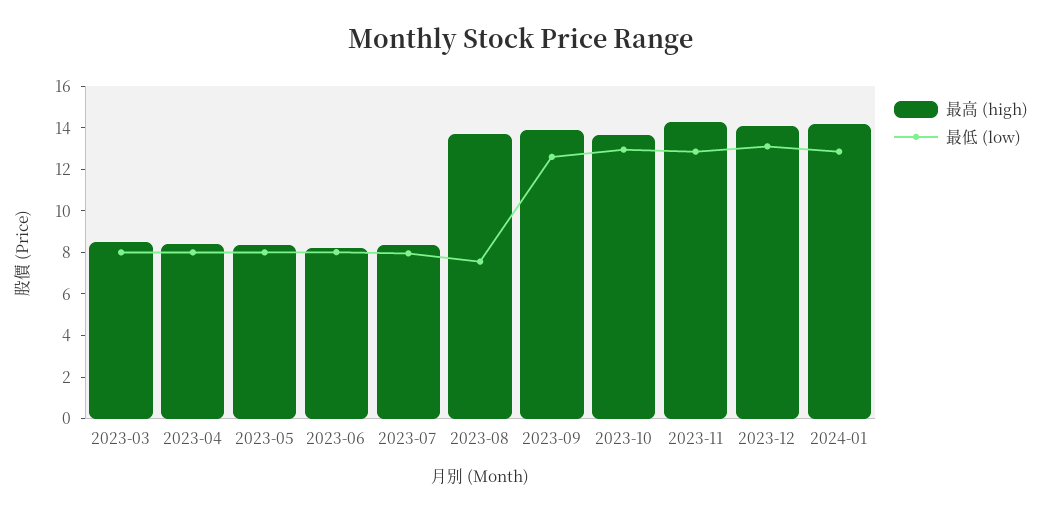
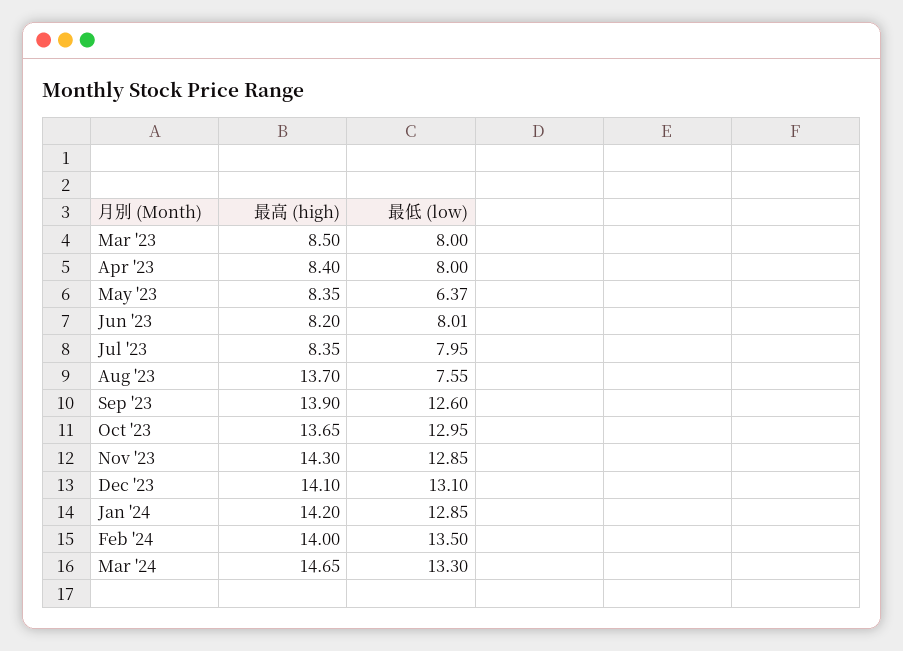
最低 (low), 2023-05: 8 -> 6.37
最高 (high), Feb '24: none -> 14
最低 (low), Feb '24: none -> 13.5
最高 (high), Mar '24: none -> 14.65
最低 (low), Mar '24: none -> 13.3

